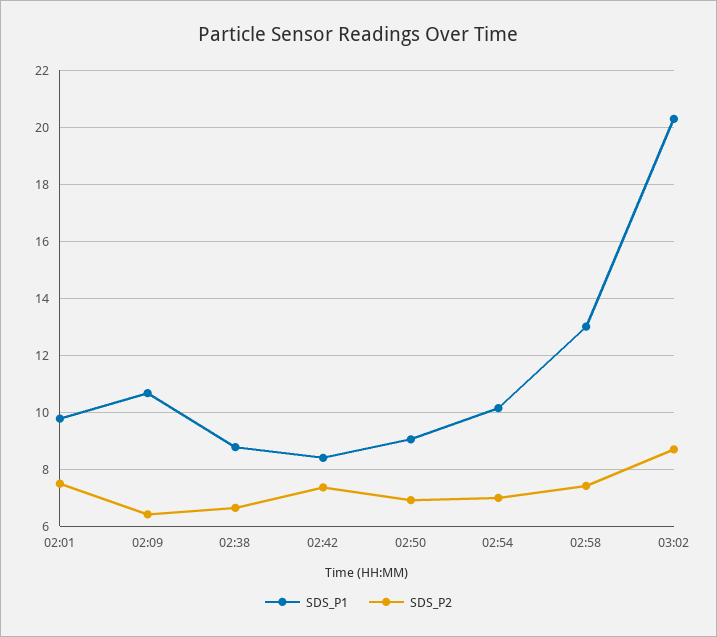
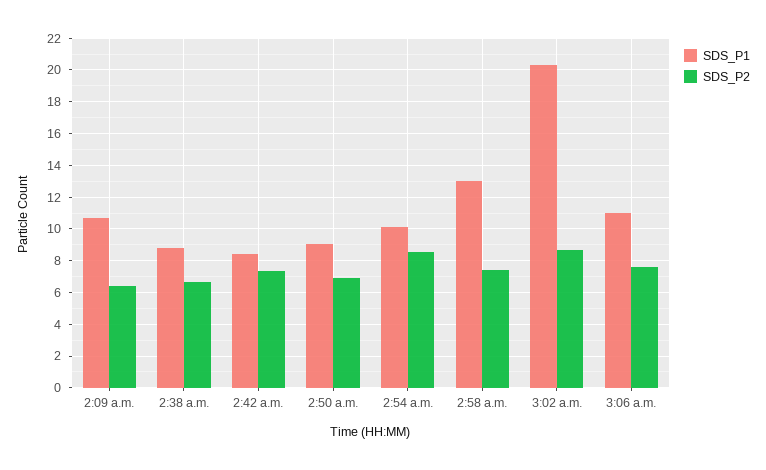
SDS_P1, 02:01: 9.75 -> none
SDS_P2, 02:01: 7.5 -> none
SDS_P2, 02:54: 7 -> 8.5
SDS_P1, 3:06 a.m.: none -> 11
SDS_P2, 3:06 a.m.: none -> 7.5

